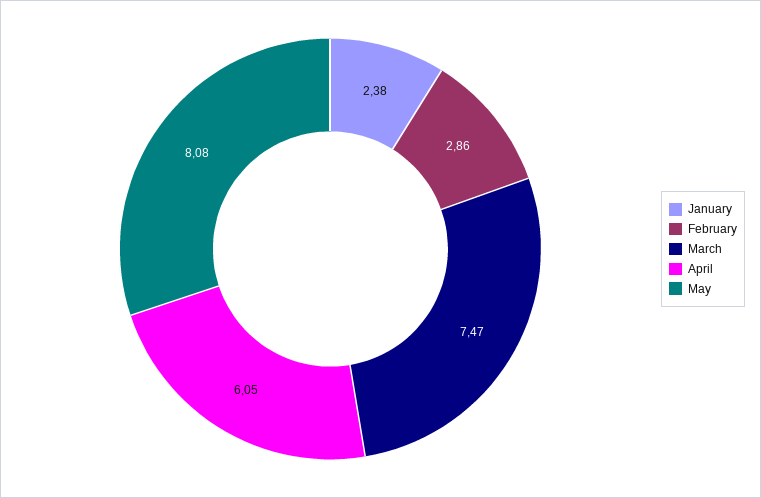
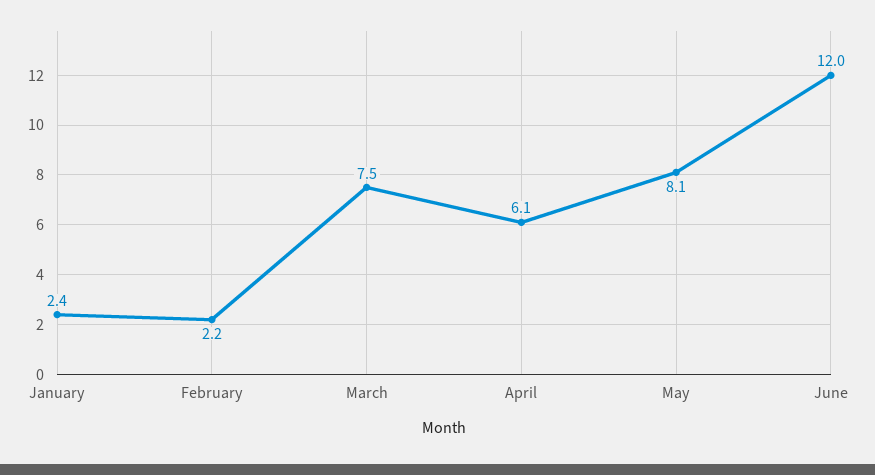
February: 2.86 -> 2.2
June: none -> 12

